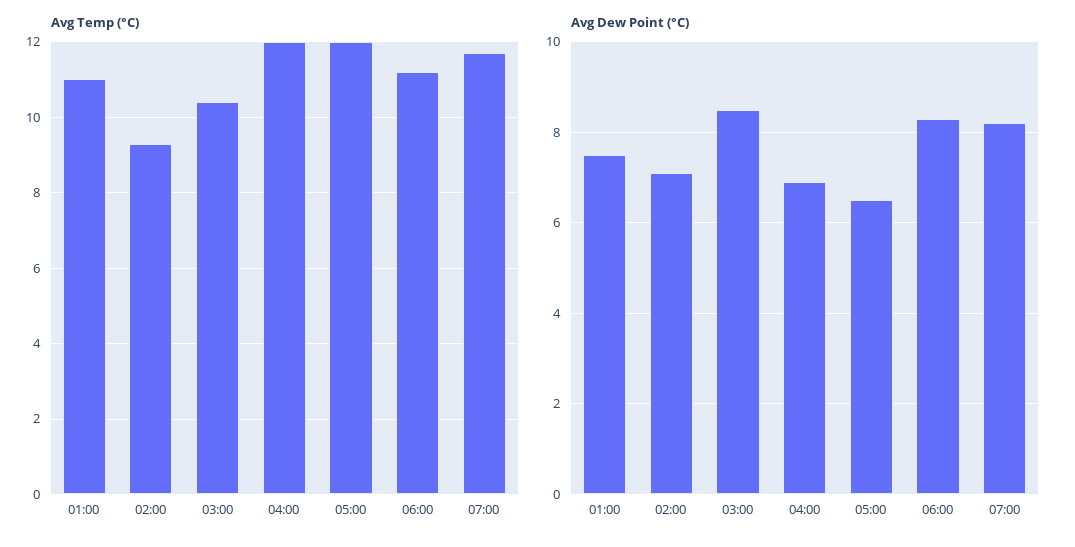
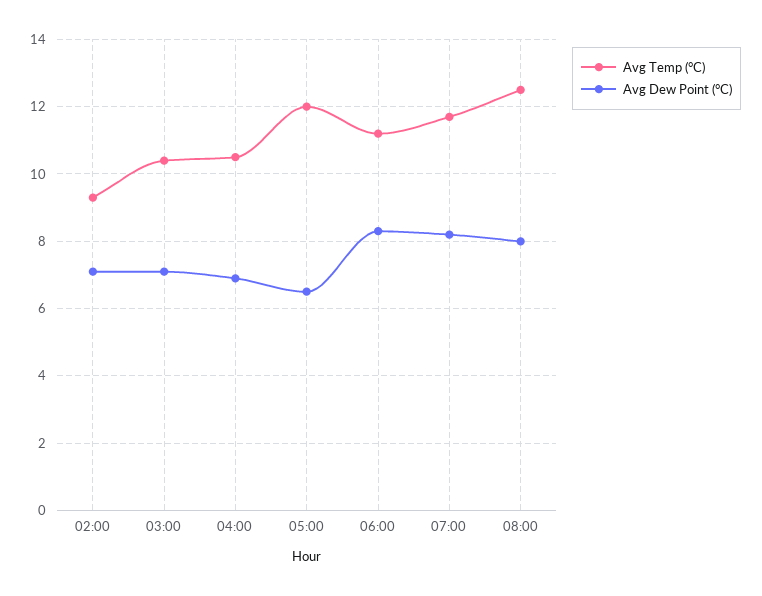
Avg Temp (°C), 01:00: 11 -> none
Avg Temp (°C), 04:00: 12 -> 10.5
Avg Dew Point (°C), 01:00: 7.5 -> none
Avg Dew Point (°C), 03:00: 8.5 -> 7
Avg Temp (°C), 08:00: none -> 12.5
Avg Dew Point (°C), 08:00: none -> 8

